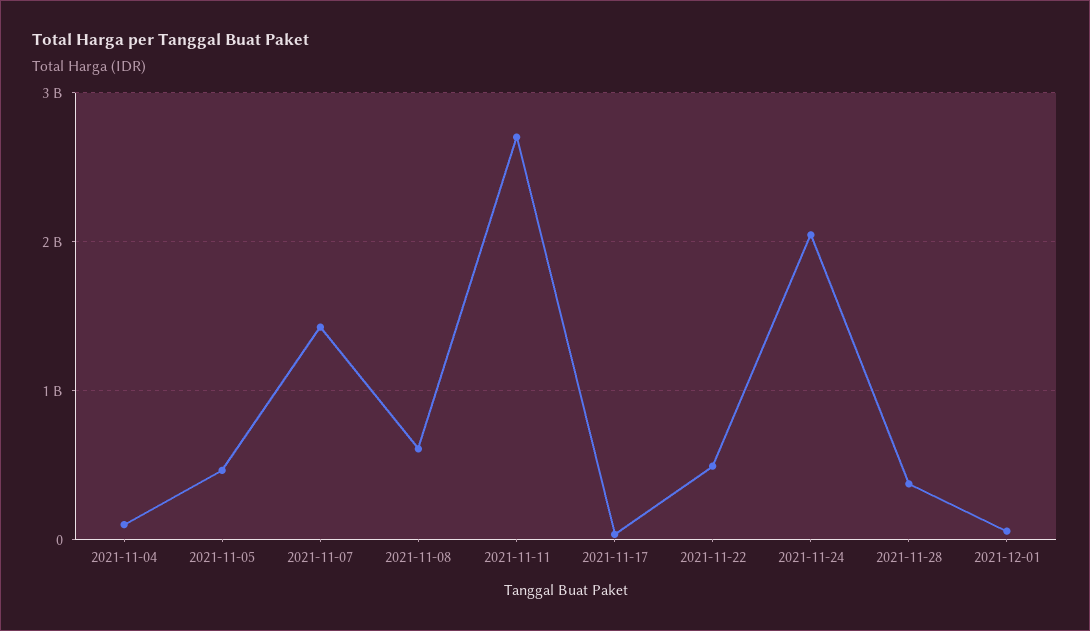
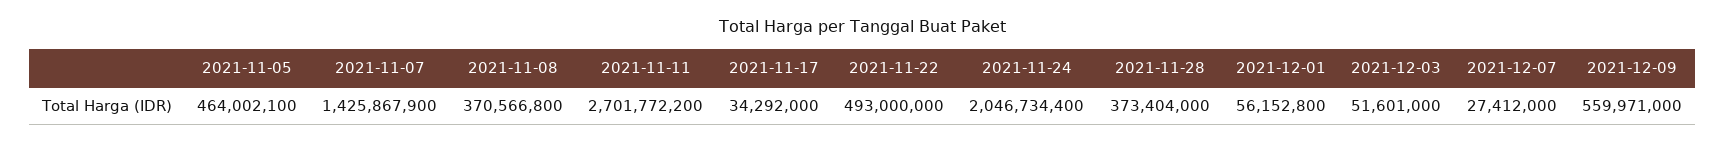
2021-11-04: 100000000 -> none
2021-11-08: 600000000 -> 370566800
2021-12-03: none -> 51601000
2021-12-07: none -> 27412000
2021-12-09: none -> 559971000

